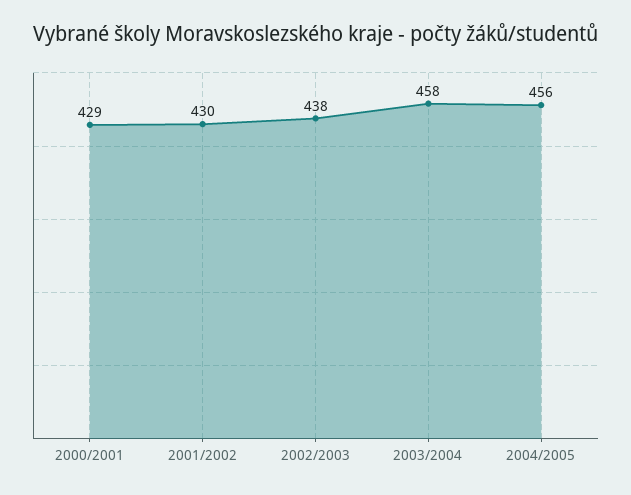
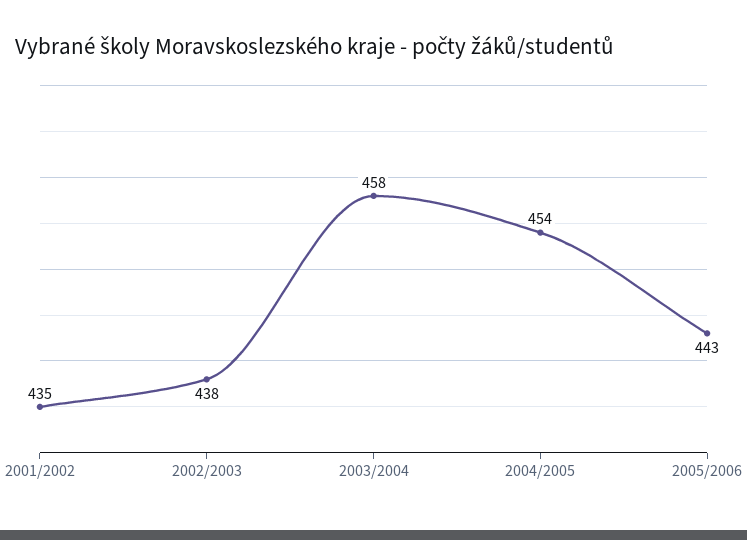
2000/2001: 429 -> none
2001/2002: 430 -> 435
2004/2005: 456 -> 454
2005/2006: none -> 443

